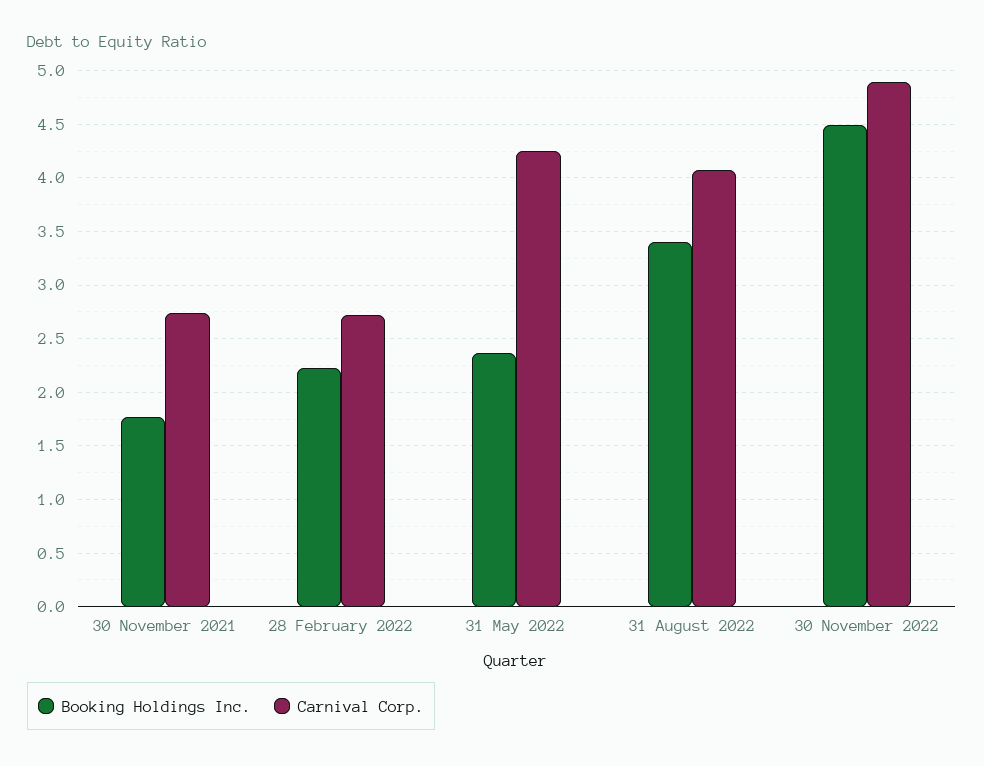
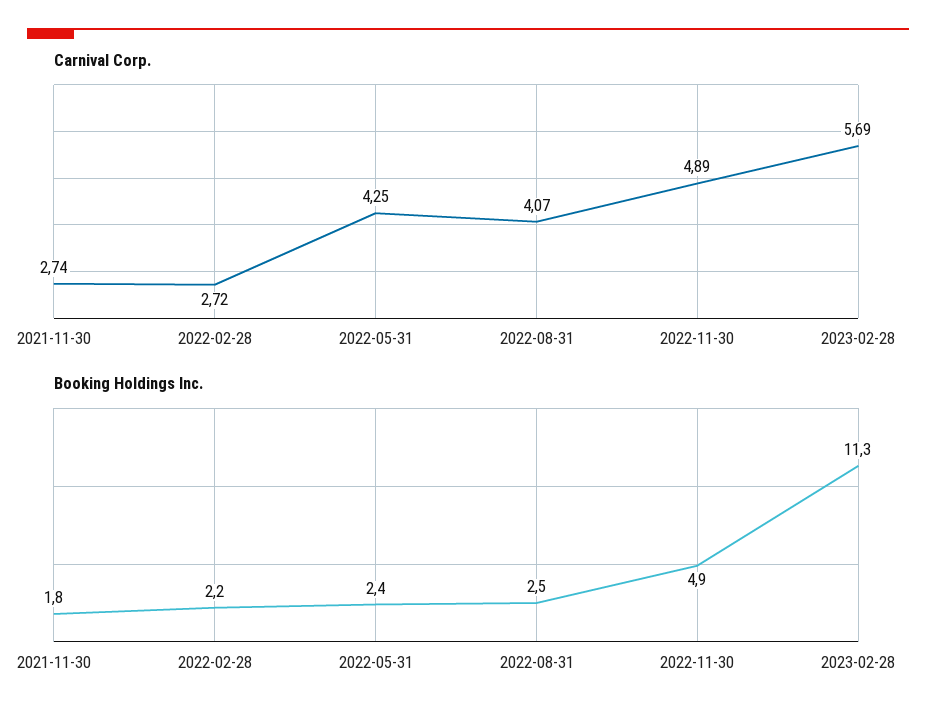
Booking Holdings Inc., 31 August 2022: 3.4 -> 2.5
Booking Holdings Inc., 30 November 2022: 4.5 -> 4.9
Carnival Corp., 2023-02-28: none -> 5.69
Booking Holdings Inc., 2023-02-28: none -> 11.3

